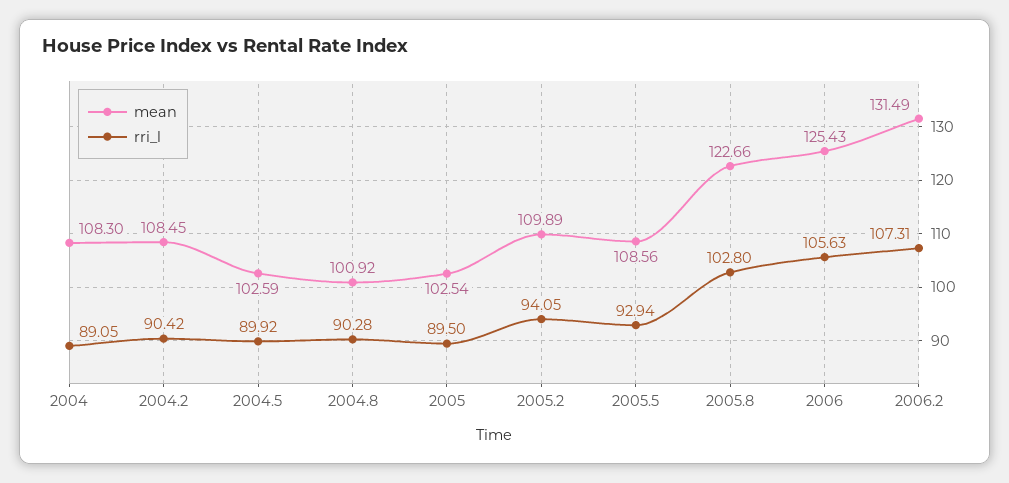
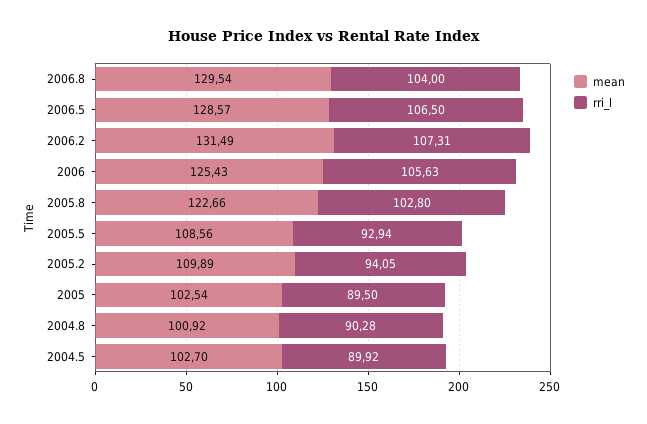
mean, 2004: 108.3 -> none
rri_l, 2004: 89.05 -> none
mean, 2004.2: 108.45 -> none
rri_l, 2004.2: 90.42 -> none
mean, 2004.5: 102.59 -> 102.7
mean, 2006.8: none -> 129.54
rri_l, 2006.8: none -> 104
mean, 2006.5: none -> 128.57
rri_l, 2006.5: none -> 106.5

